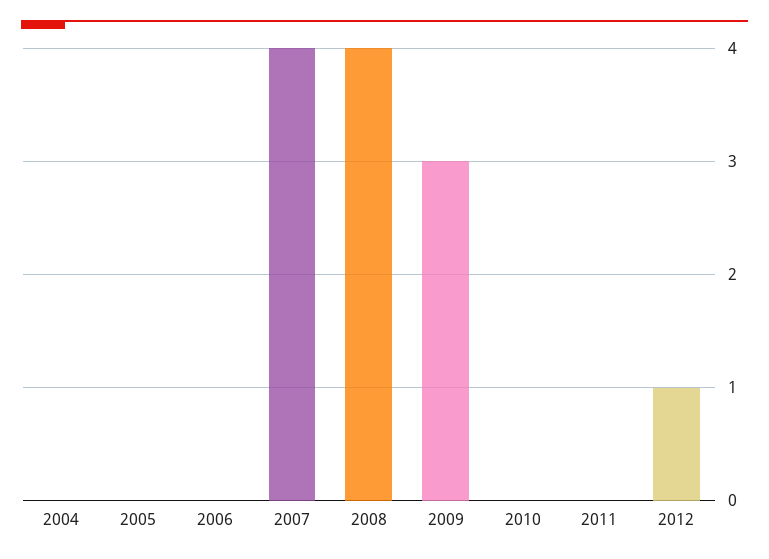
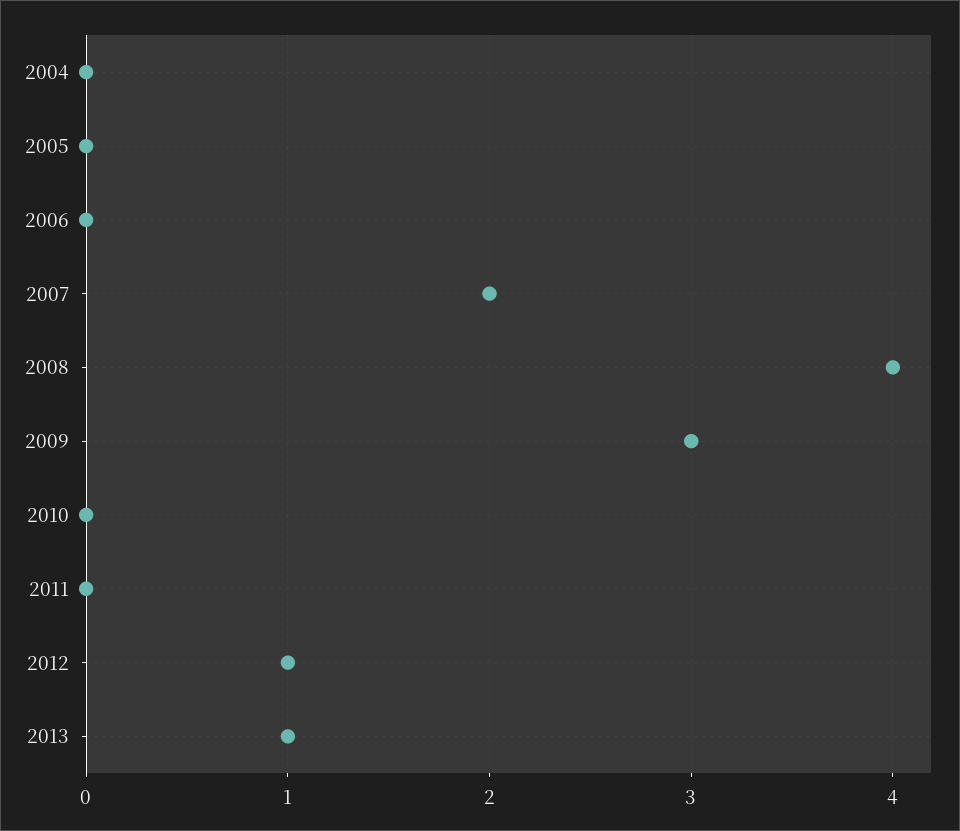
2007: 4 -> 2
2013: none -> 1

